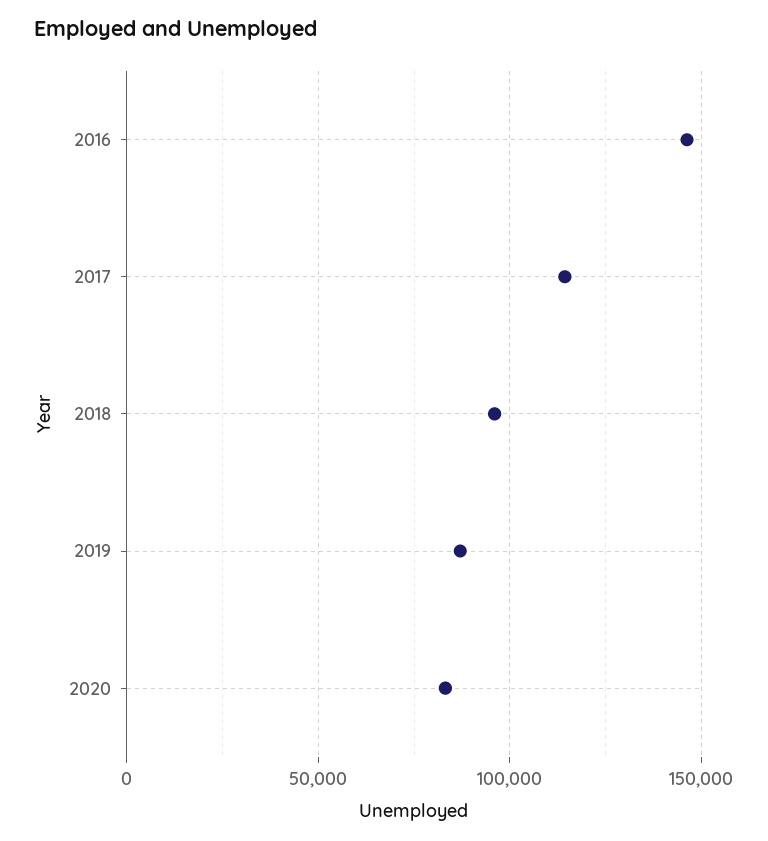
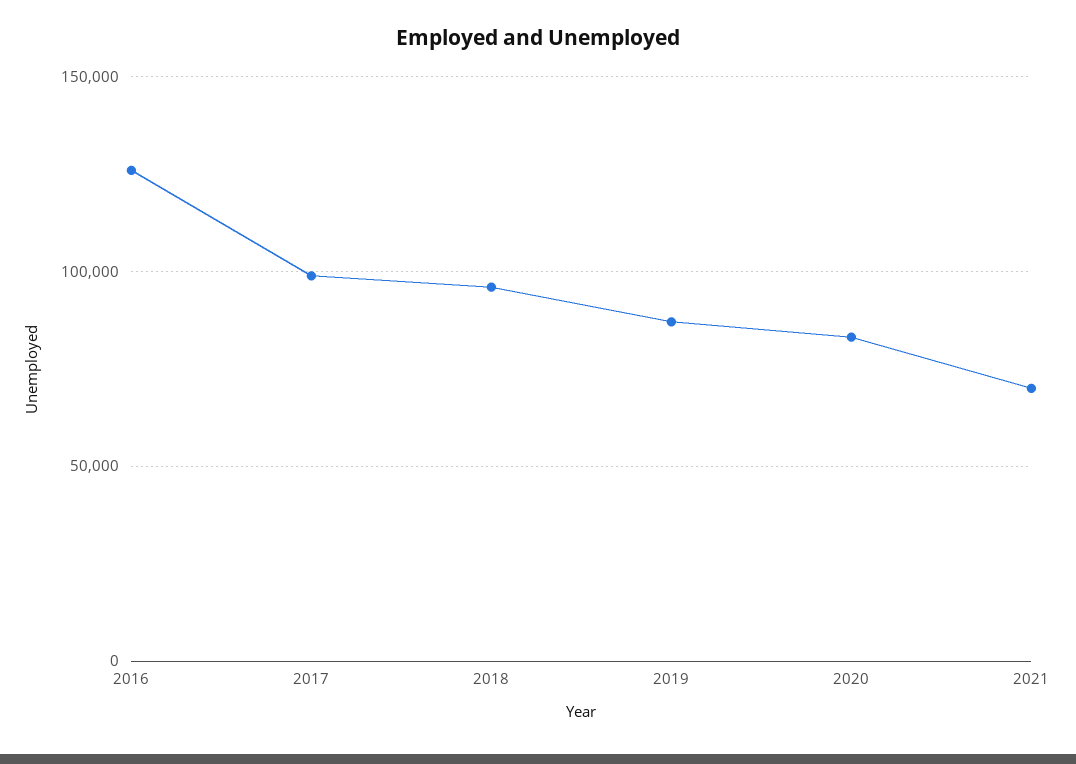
2016: 145000 -> 125000
2017: 115000 -> 100000
2021: none -> 70000

